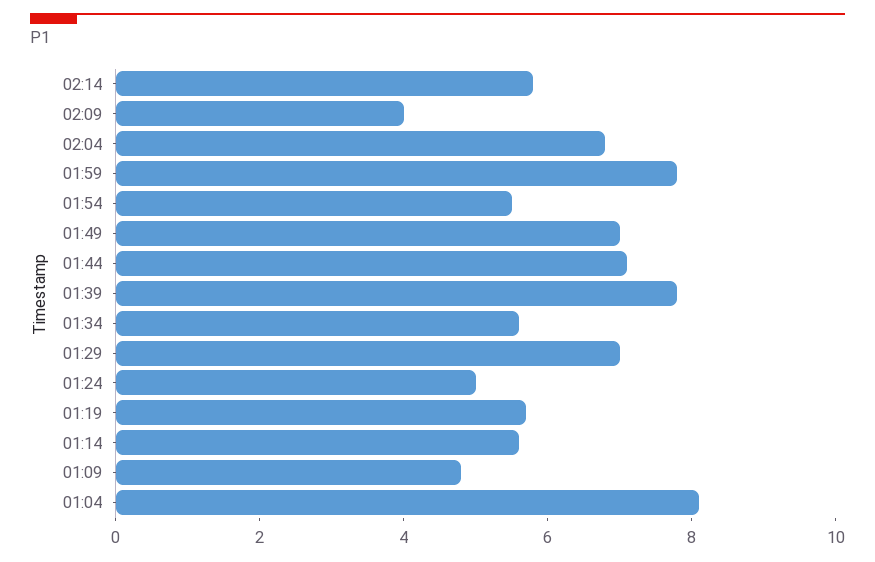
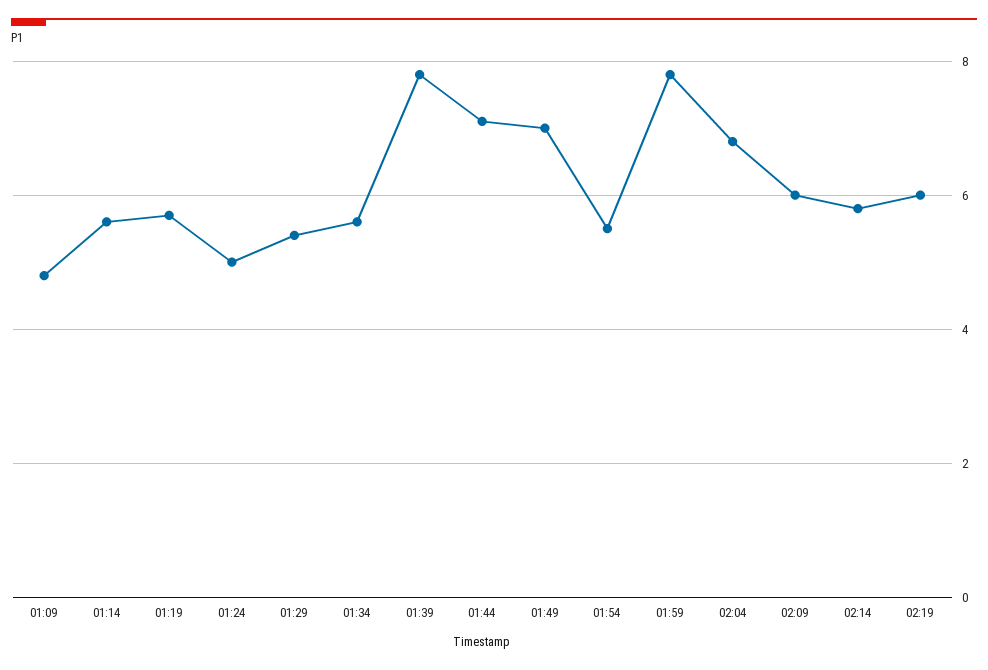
02:09: 4 -> 6
01:29: 7 -> 5.5
01:04: 8 -> none
02:19: none -> 6

